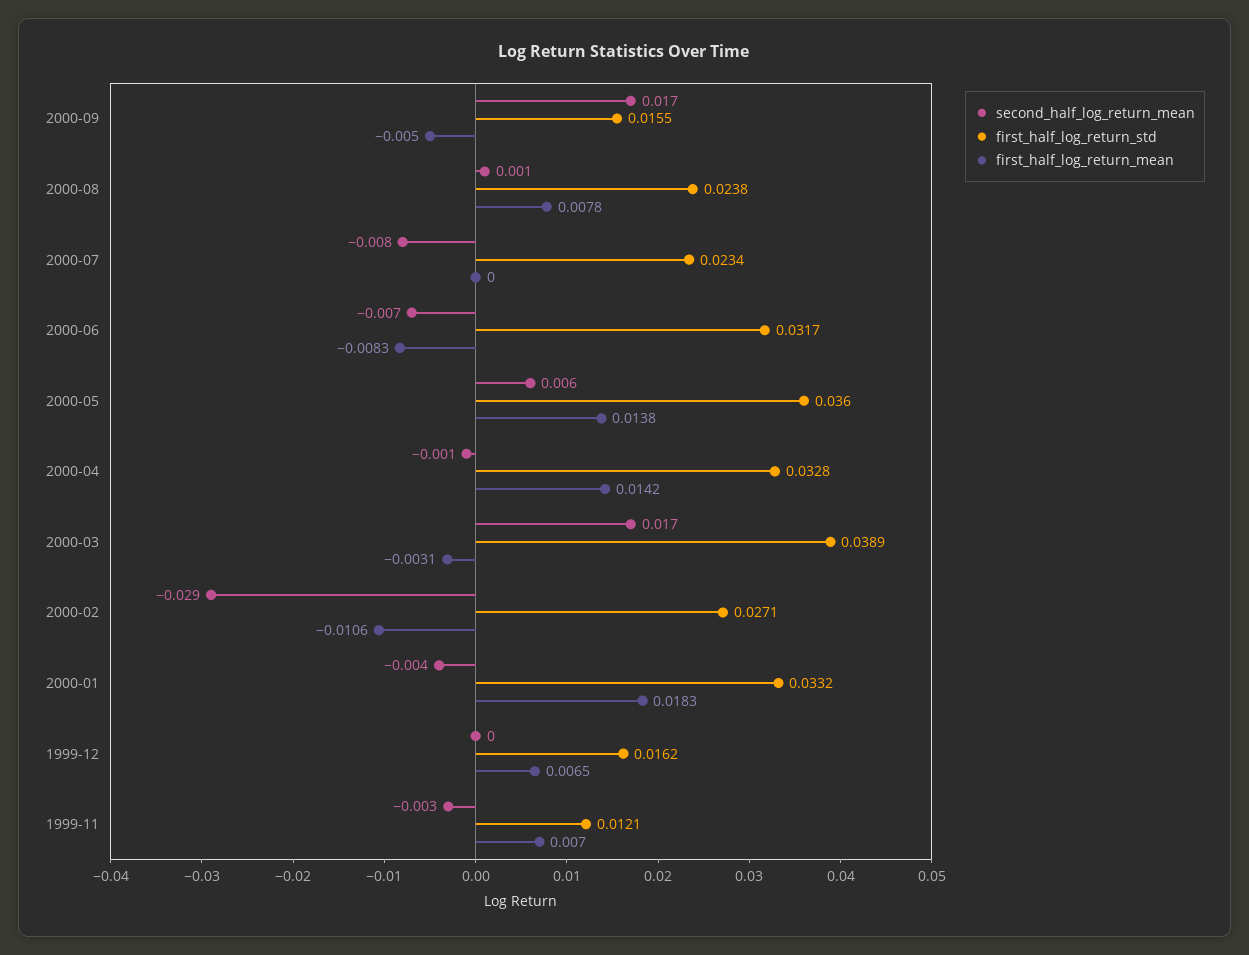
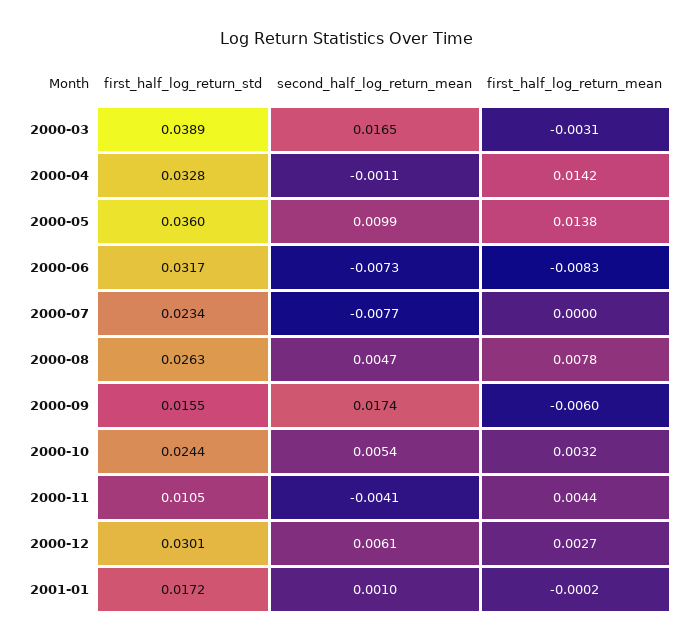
first_half_log_return_mean, 2000-09: -0.005 -> -0.006
second_half_log_return_mean, 2000-08: 0.001 -> 0.0047
first_half_log_return_std, 2000-08: 0.0238 -> 0.0263
second_half_log_return_mean, 2000-05: 0.006 -> 0.0099
second_half_log_return_mean, 2000-02: -0.029 -> none
first_half_log_return_std, 2000-02: 0.0271 -> none
first_half_log_return_mean, 2000-02: -0.0106 -> none
second_half_log_return_mean, 2000-01: -0.004 -> none
first_half_log_return_std, 2000-01: 0.0332 -> none
first_half_log_return_mean, 2000-01: 0.0183 -> none
second_half_log_return_mean, 1999-12: 0 -> none
first_half_log_return_std, 1999-12: 0.0162 -> none
first_half_log_return_mean, 1999-12: 0.0065 -> none
second_half_log_return_mean, 1999-11: -0.003 -> none
first_half_log_return_std, 1999-11: 0.0121 -> none
first_half_log_return_mean, 1999-11: 0.007 -> none
first_half_log_return_std, 2000-10: none -> 0.0244
second_half_log_return_mean, 2000-10: none -> 0.0054
first_half_log_return_mean, 2000-10: none -> 0.0032
first_half_log_return_std, 2000-11: none -> 0.0105
second_half_log_return_mean, 2000-11: none -> -0.0041
first_half_log_return_mean, 2000-11: none -> 0.0044
first_half_log_return_std, 2000-12: none -> 0.0301
second_half_log_return_mean, 2000-12: none -> 0.0061
first_half_log_return_mean, 2000-12: none -> 0.0027
first_half_log_return_std, 2001-01: none -> 0.0172
second_half_log_return_mean, 2001-01: none -> 0.001
first_half_log_return_mean, 2001-01: none -> -0.0002

